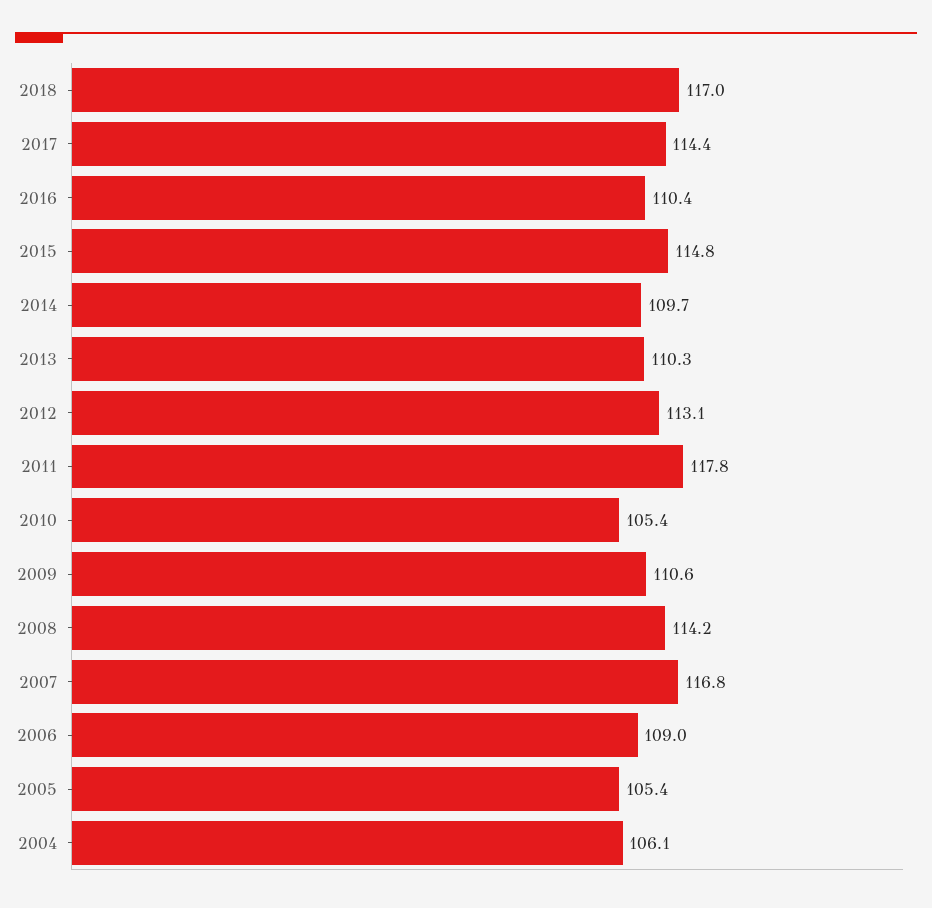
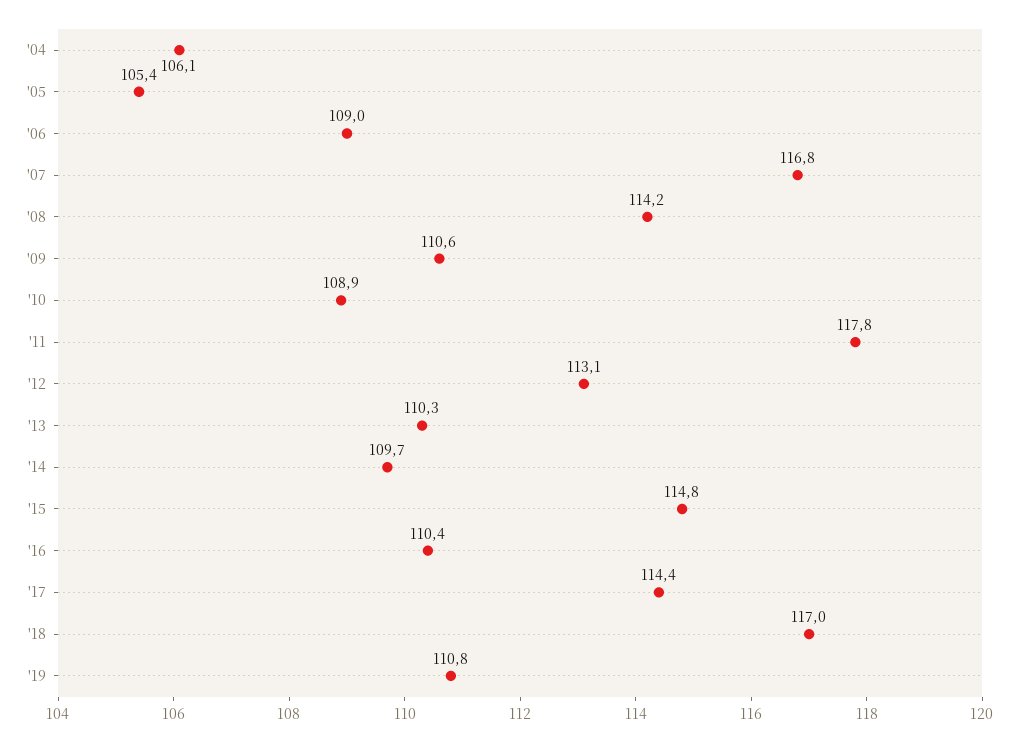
2010: 105.4 -> 108.9
'19: none -> 110.8

